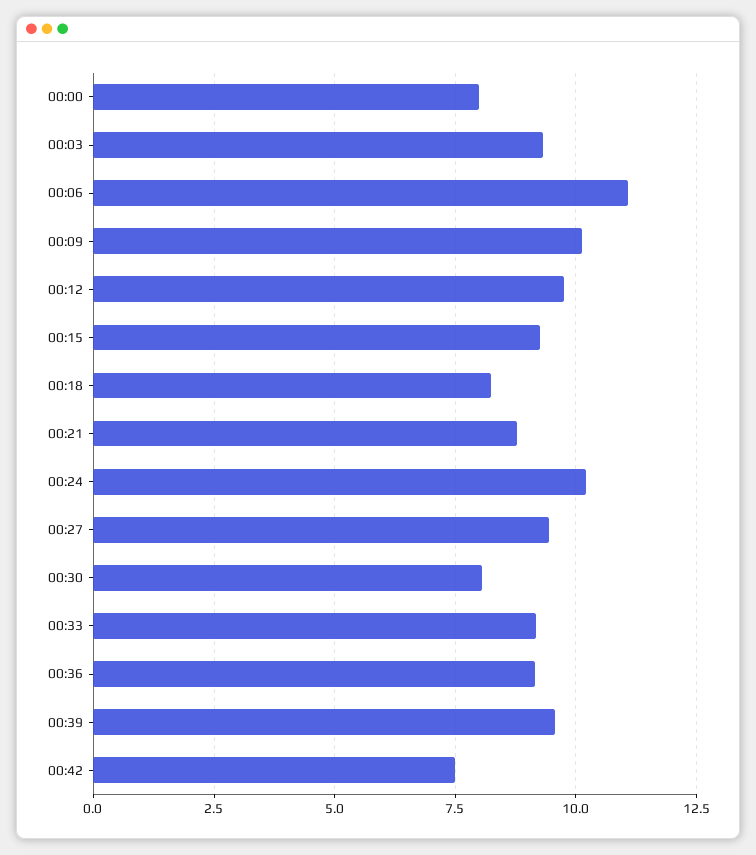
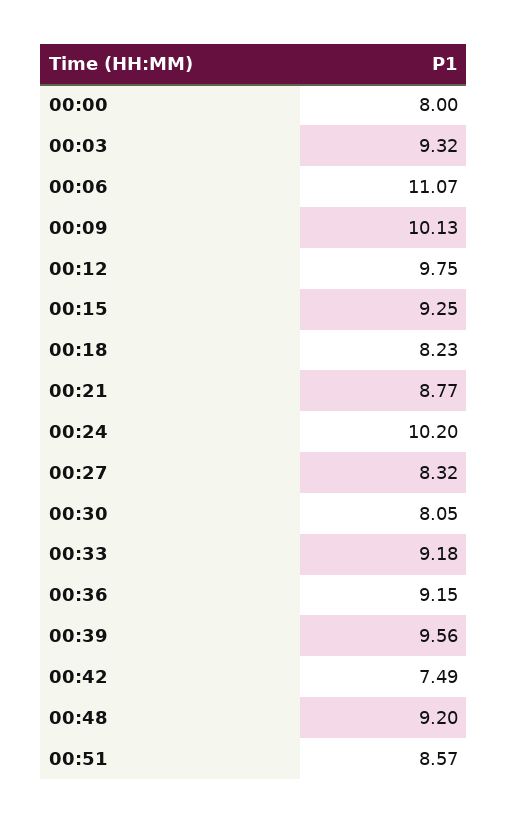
00:27: 9.5 -> 8.32
00:48: none -> 9.2
00:51: none -> 8.57

